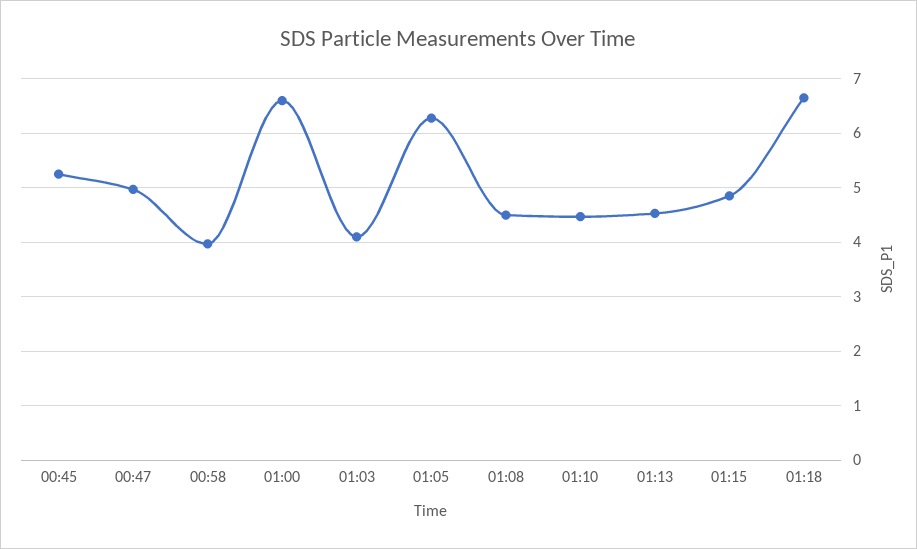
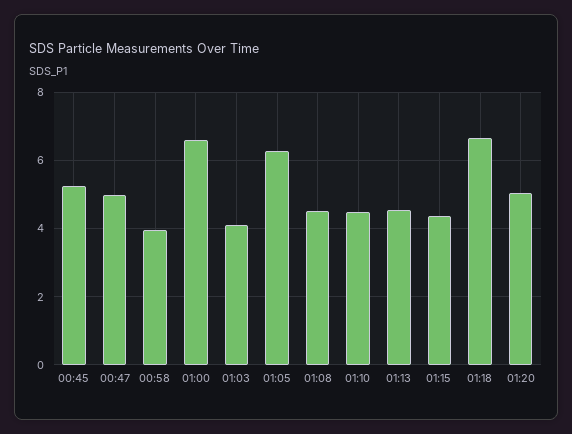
01:15: 4.8 -> 4.4
01:20: none -> 5

